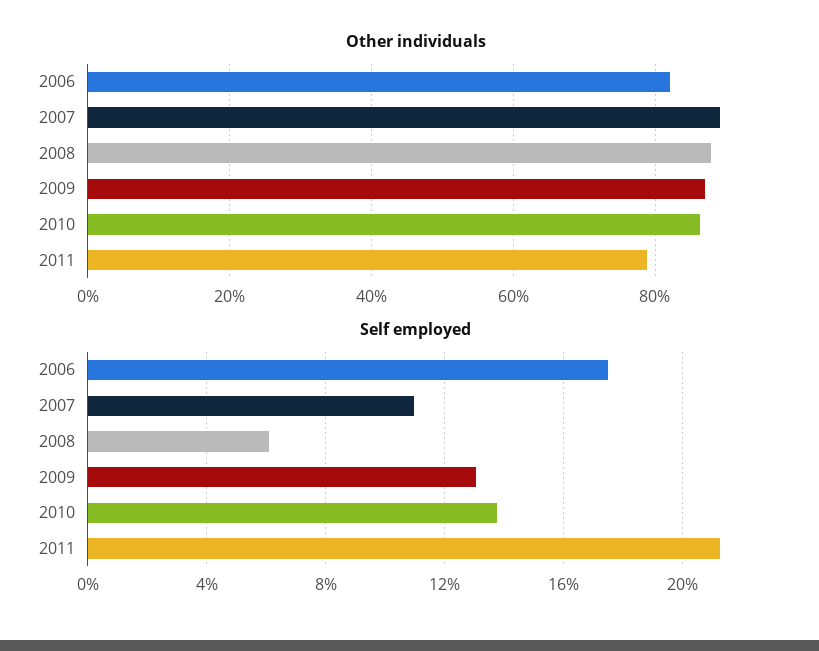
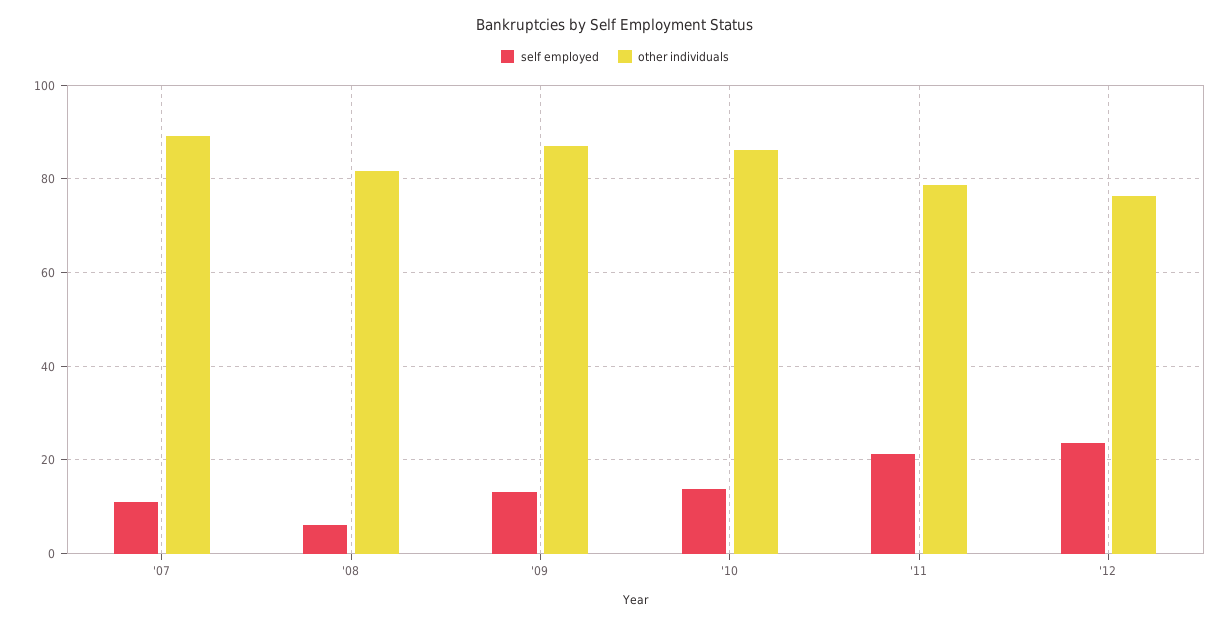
Other individuals, 2006: 82 -> none
Other individuals, 2008: 88 -> 82
Self employed, 2006: 17.5 -> none
Self employed, '12: none -> 24
Other individuals, '12: none -> 76

